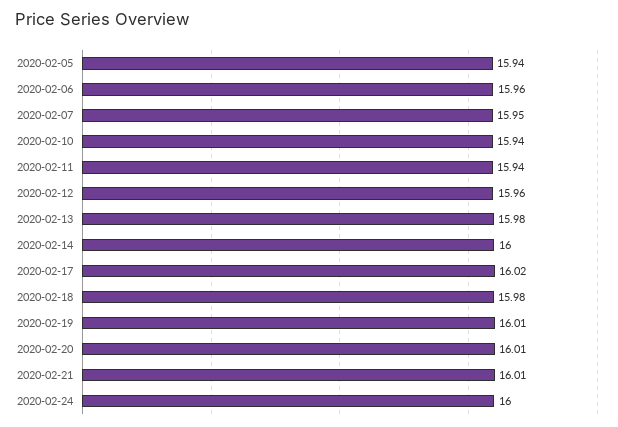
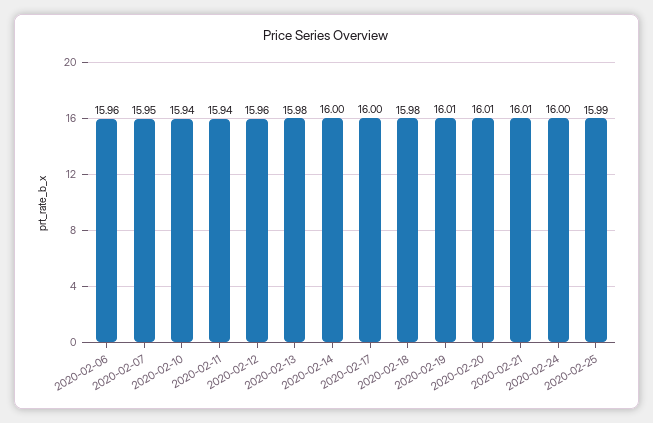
2020-02-05: 15.94 -> none
2020-02-17: 16.02 -> 16
2020-02-25: none -> 15.99

